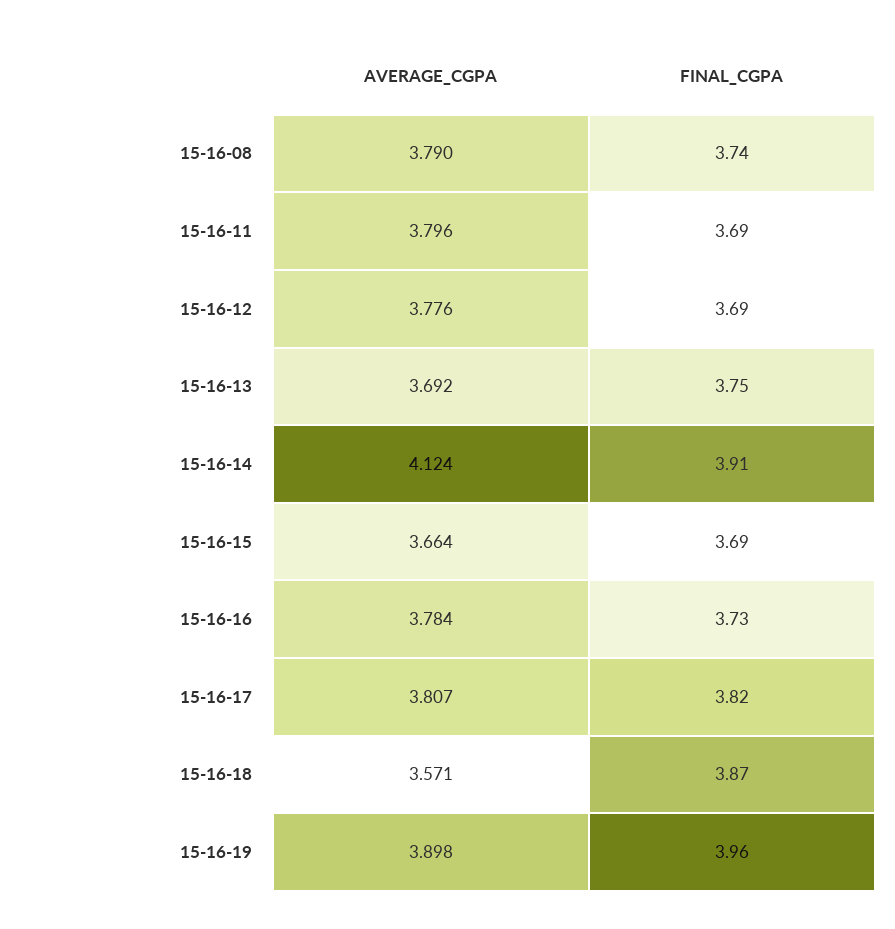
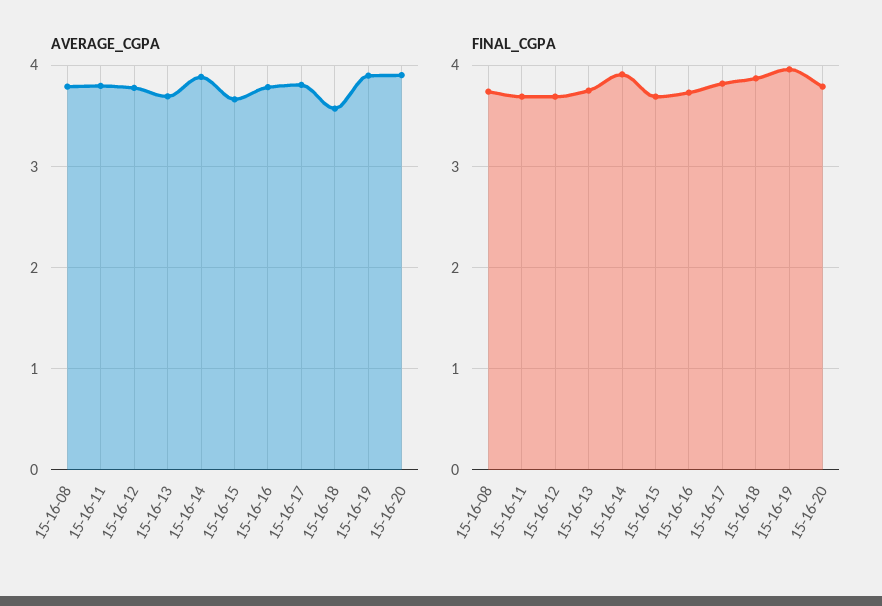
AVERAGE_CGPA, 15-16-14: 4.124 -> 3.9
AVERAGE_CGPA, 15-16-20: none -> 3.9
FINAL_CGPA, 15-16-20: none -> 3.8

